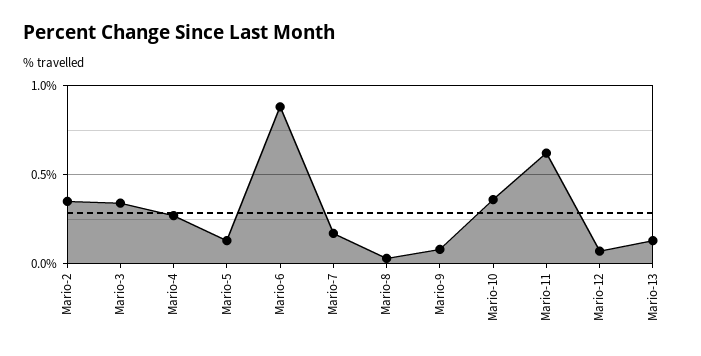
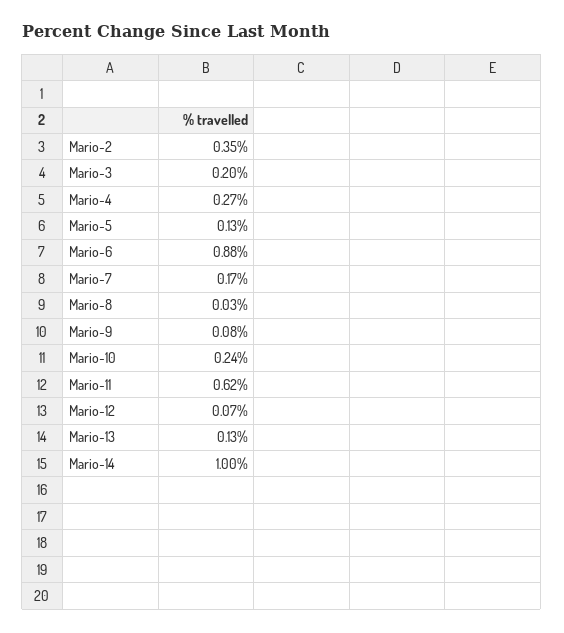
Mario-3: 0.35 -> 0.2
Mario-10: 0.35 -> 0.24
Mario-14: none -> 1

